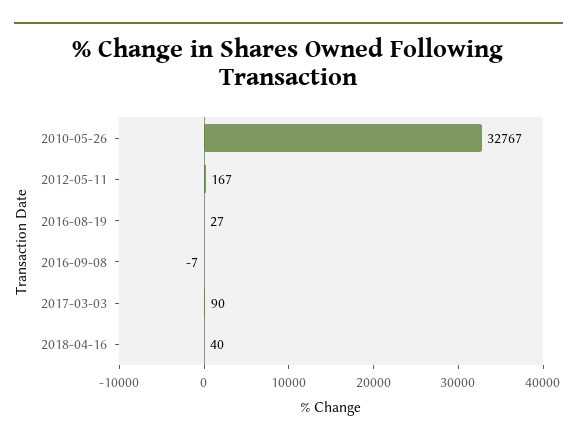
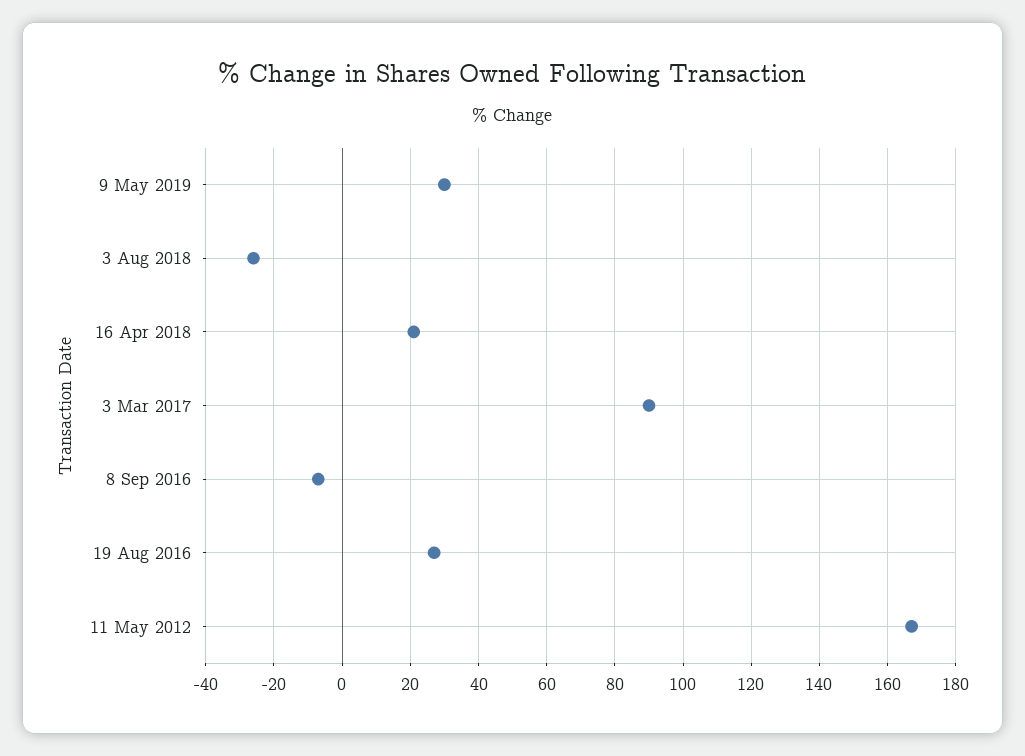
2010-05-26: 32767 -> none
2018-04-16: 40 -> 20
9 May 2019: none -> 30
3 Aug 2018: none -> -25

